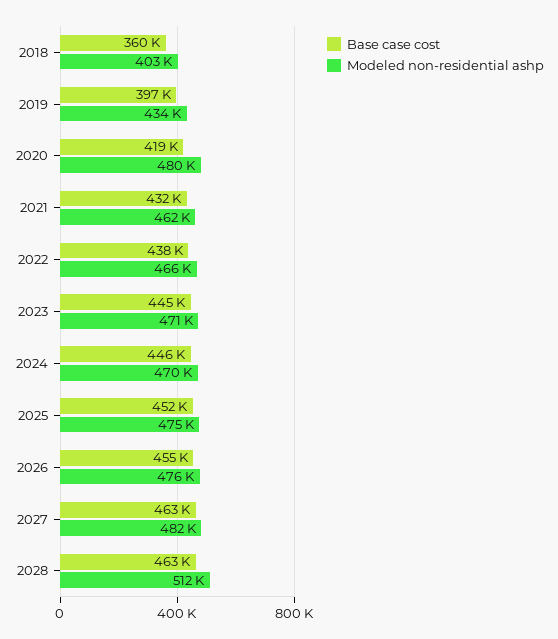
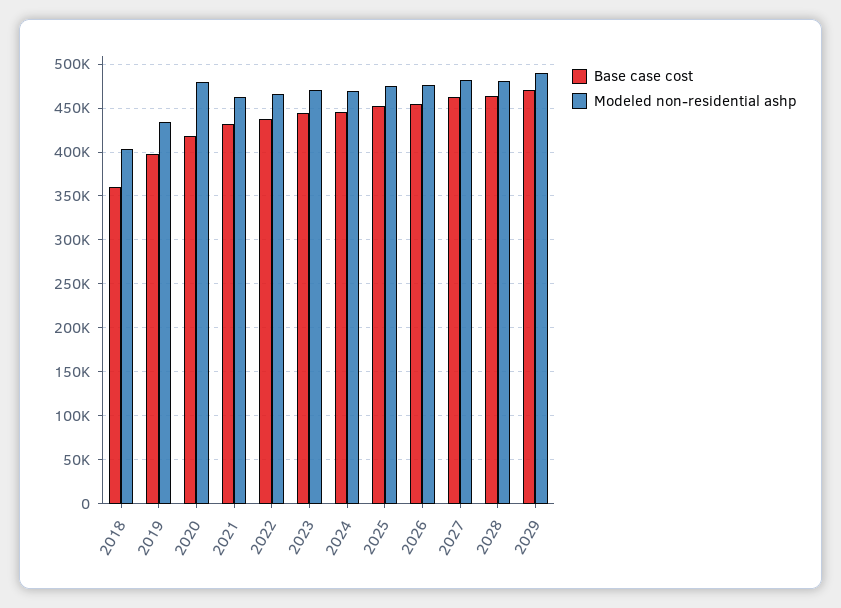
Modeled non-residential ashp, 2028: 512000 -> 480000
Base case cost, 2029: none -> 470000
Modeled non-residential ashp, 2029: none -> 490000

